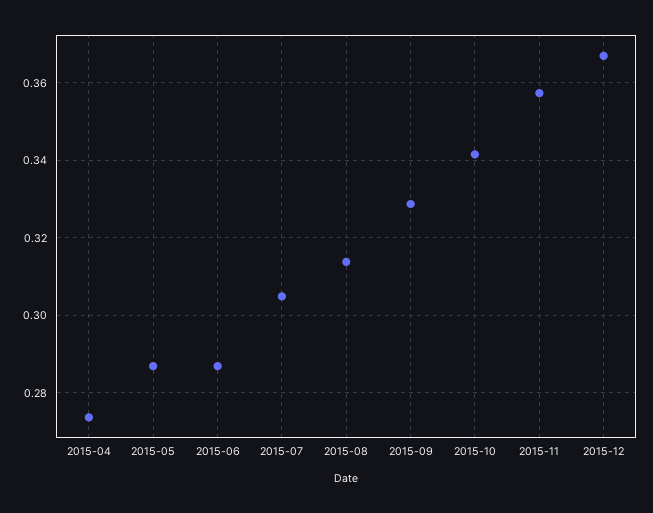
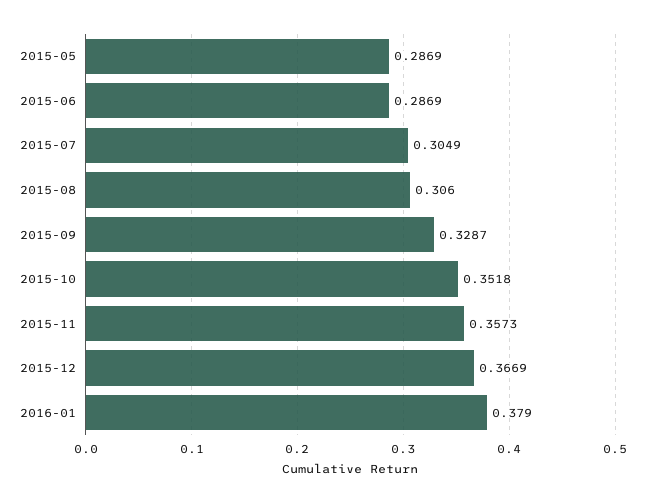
2015-04: 0.274 -> none
2015-08: 0.314 -> 0.306
2015-10: 0.342 -> 0.3518
2016-01: none -> 0.379

